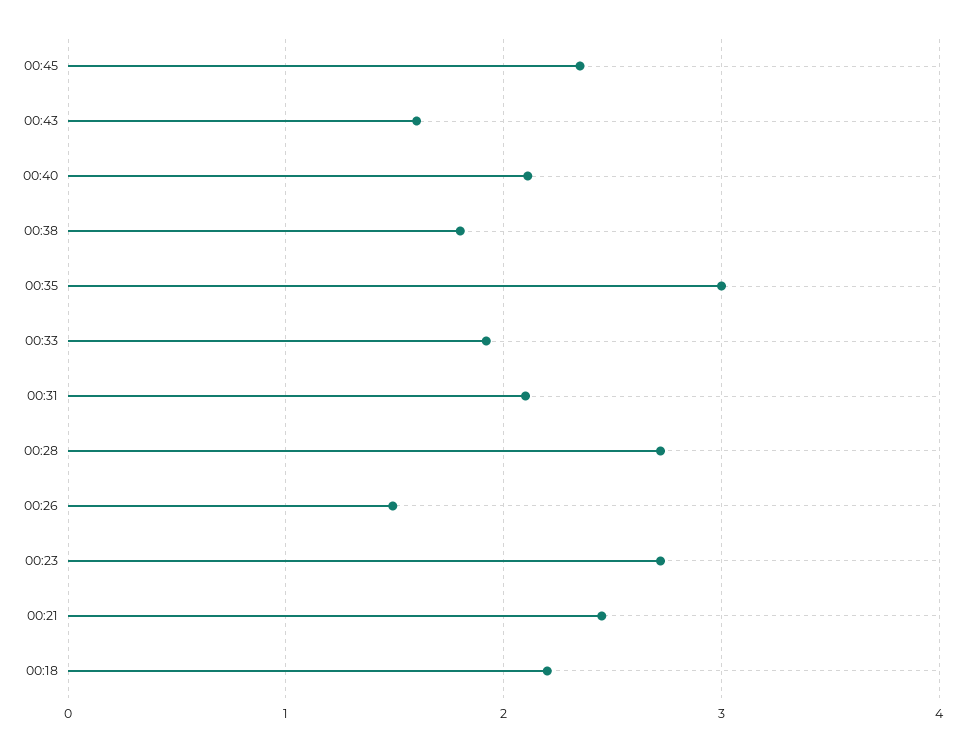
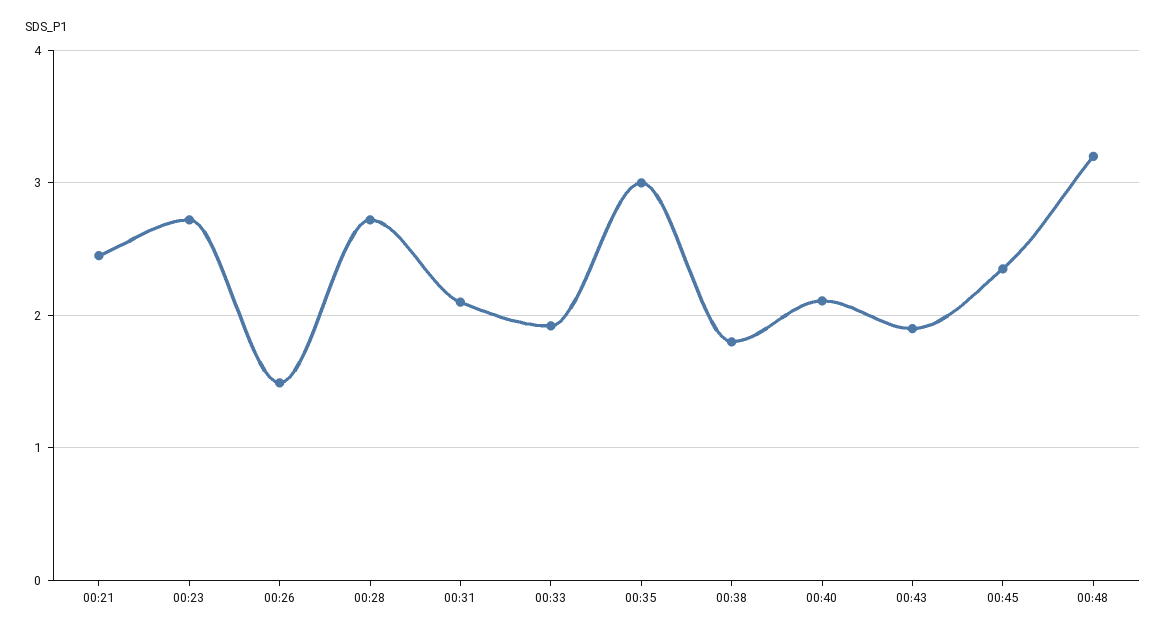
00:43: 1.6 -> 1.9
00:18: 2.2 -> none
00:48: none -> 3.2

